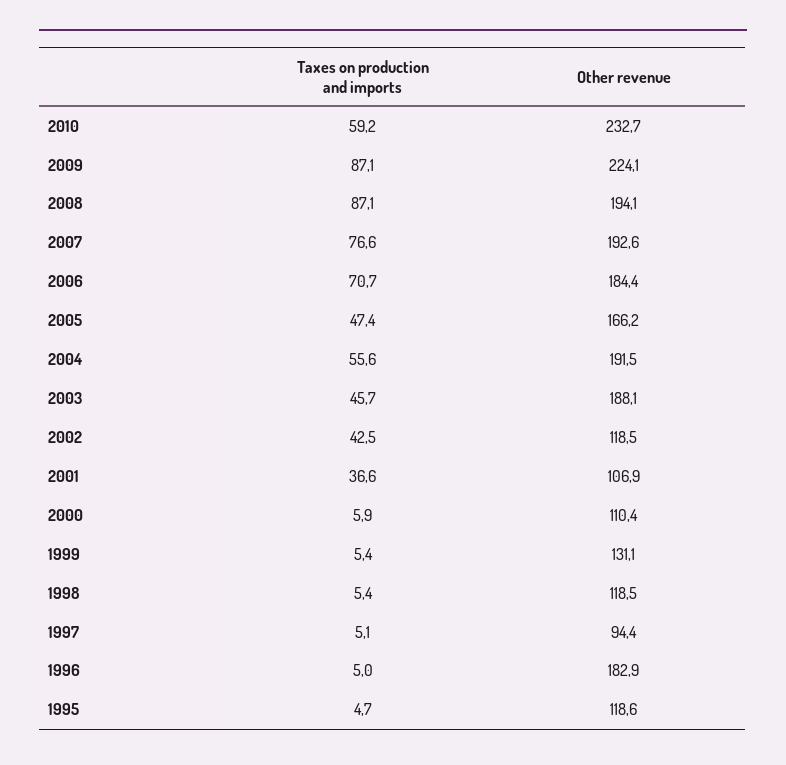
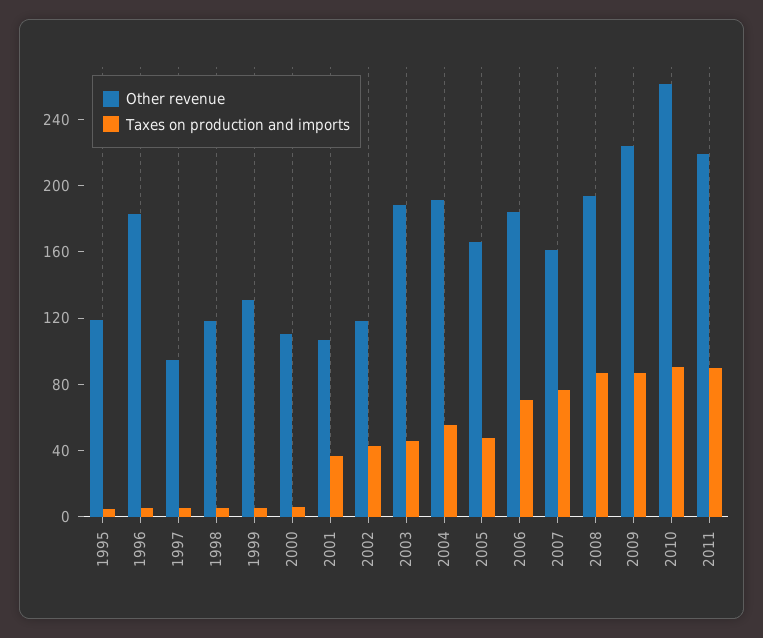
Taxes on production and imports, 2010: 59.2 -> 90
Other revenue, 2010: 232.7 -> 260
Other revenue, 2007: 192.6 -> 160
Other revenue, 2011: none -> 220
Taxes on production and imports, 2011: none -> 90

